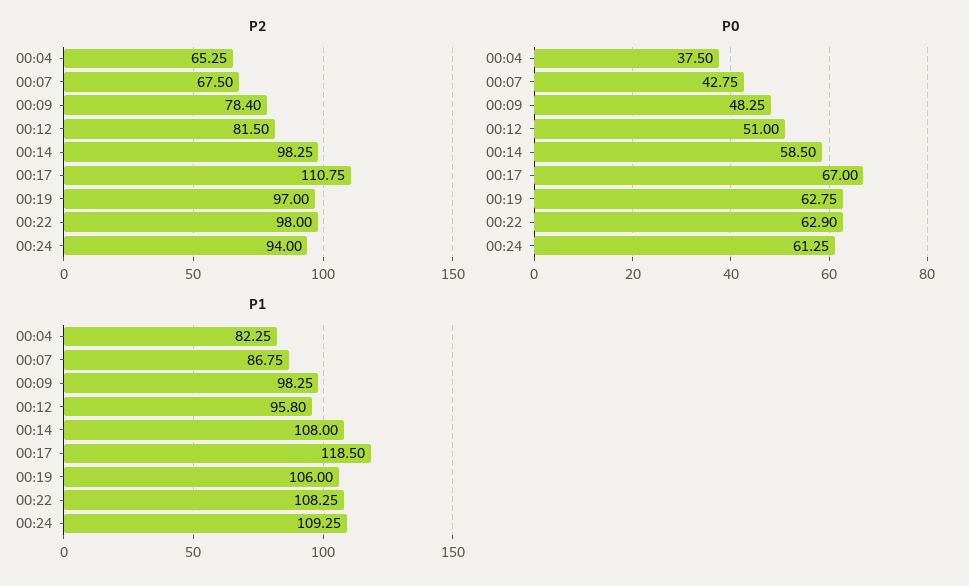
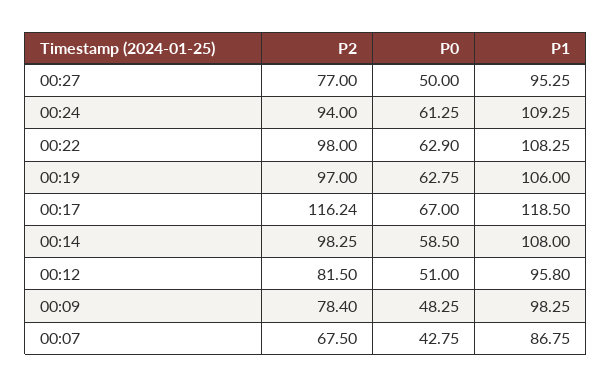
P2, 00:04: 65.25 -> none
P2, 00:17: 110.75 -> 116.24
P0, 00:04: 37.5 -> none
P1, 00:04: 82.25 -> none
P2, 00:27: none -> 77
P0, 00:27: none -> 50
P1, 00:27: none -> 95.25

